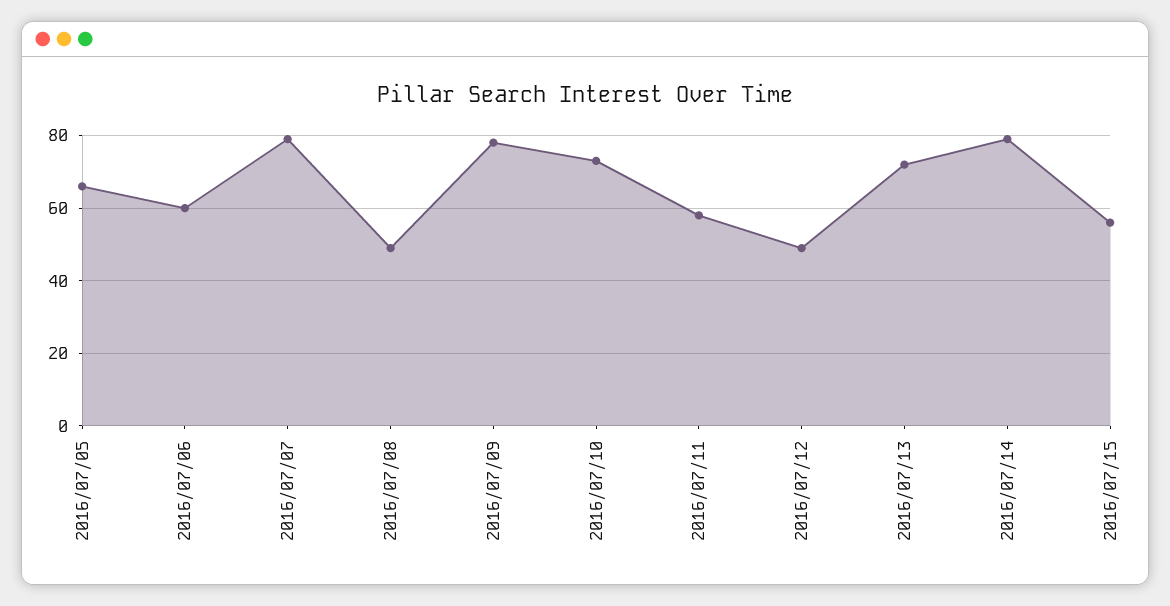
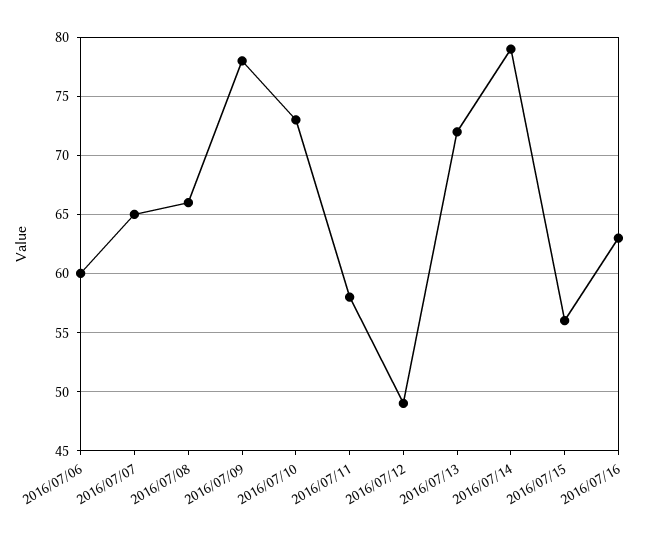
2016/07/05: 65 -> none
2016/07/07: 80 -> 65
2016/07/08: 50 -> 66
2016/07/16: none -> 63

